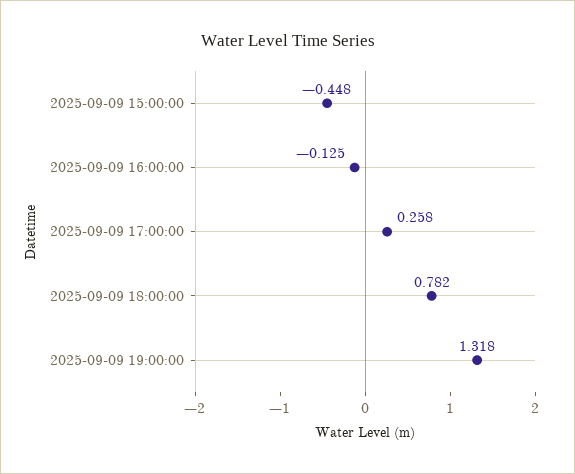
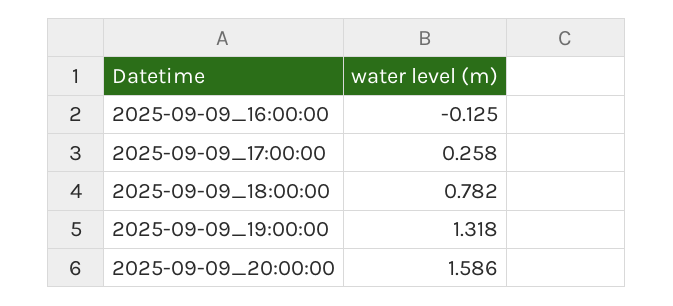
2025-09-09 15:00:00: -0.448 -> none
2025-09-09_20:00:00: none -> 1.586

